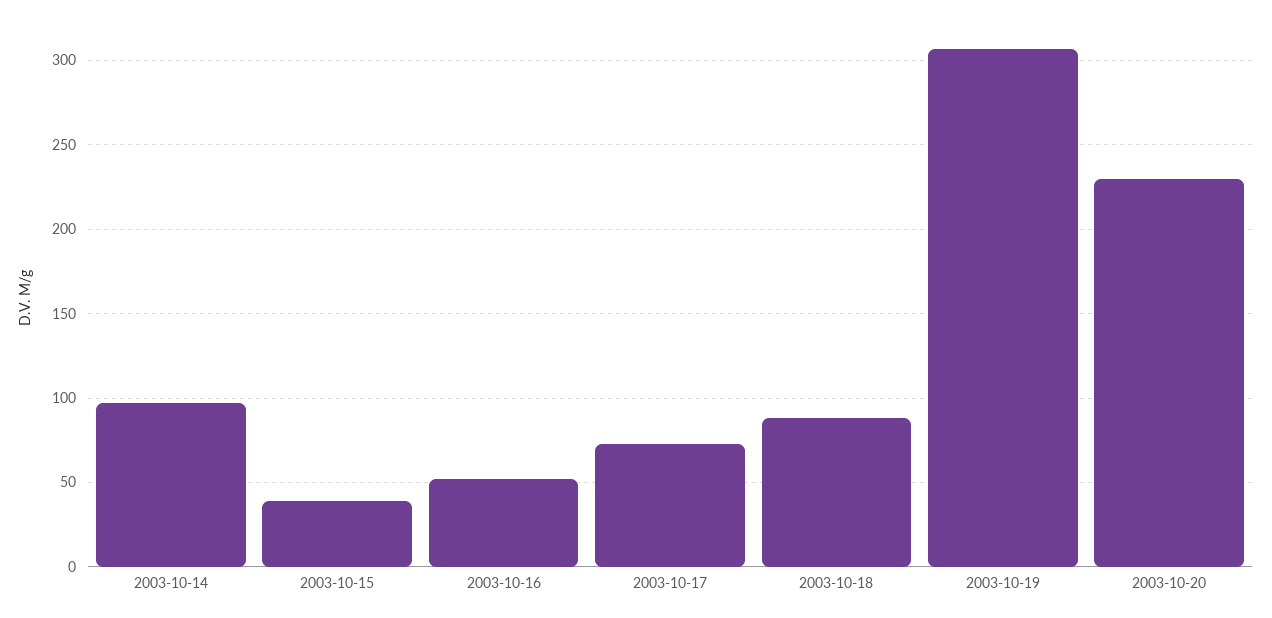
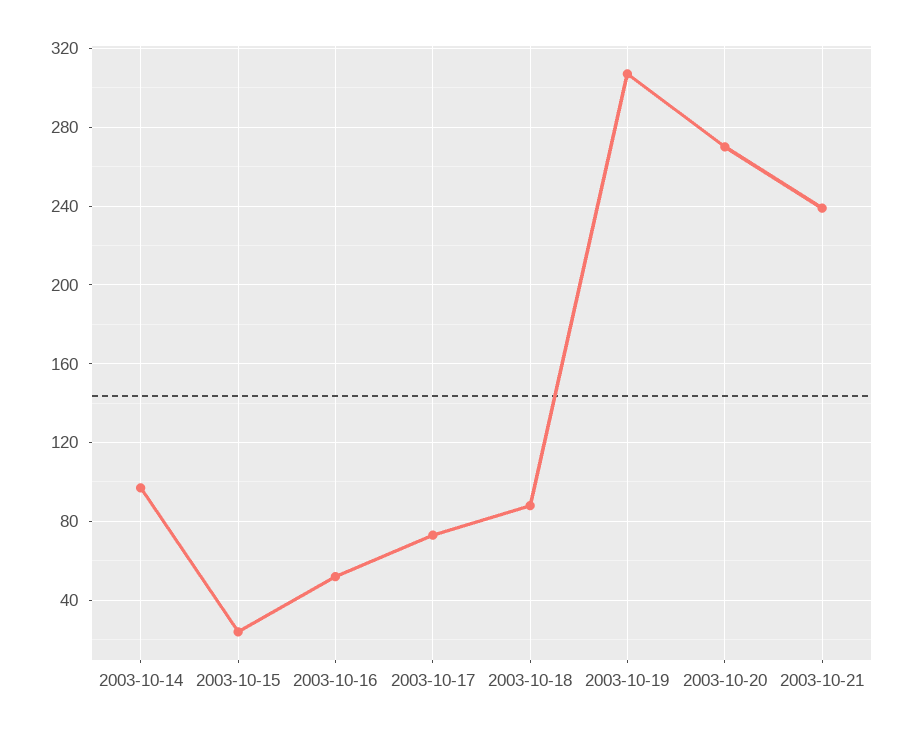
2003-10-15: 40 -> 25
2003-10-20: 230 -> 270
2003-10-21: none -> 240

